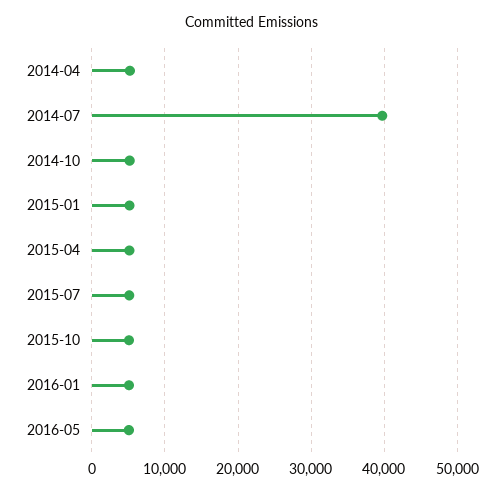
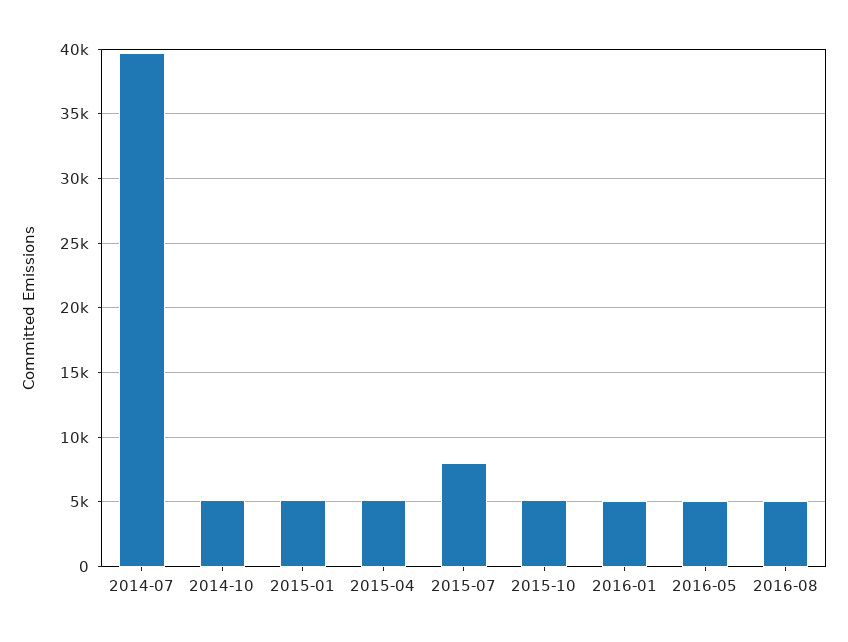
2014-04: 5000 -> none
2015-07: 5000 -> 8000
2016-08: none -> 5000

